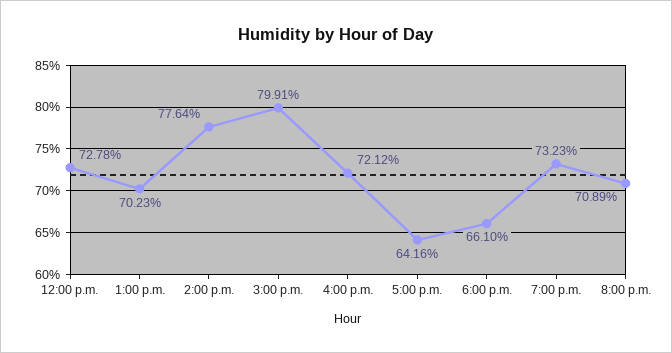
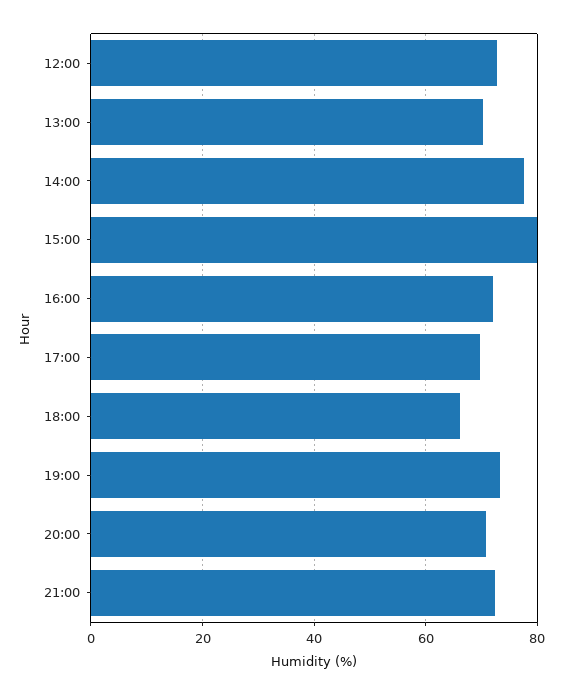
5:00 p.m.: 64.16 -> 70
21:00: none -> 72

